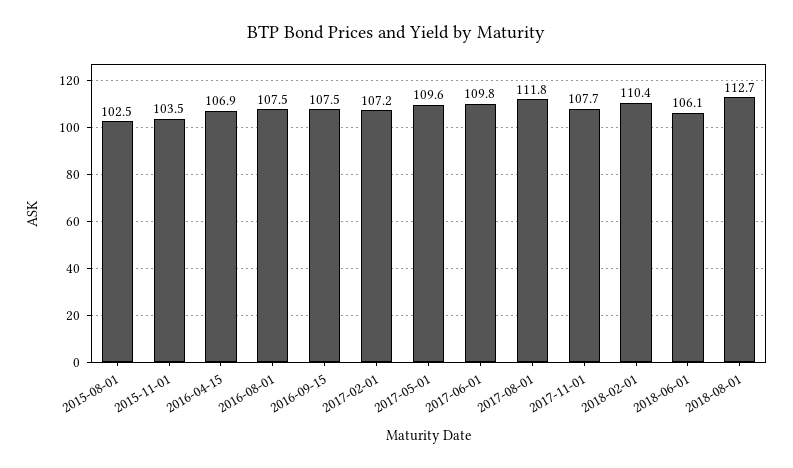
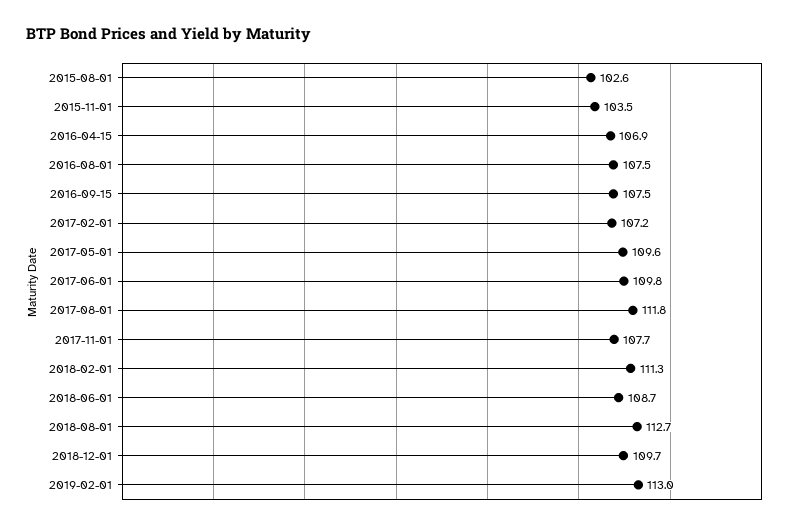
2015-08-01: 102.5 -> 102.6
2018-02-01: 110.4 -> 111.3
2018-06-01: 106.1 -> 108.7
2018-12-01: none -> 109.7
2019-02-01: none -> 113

